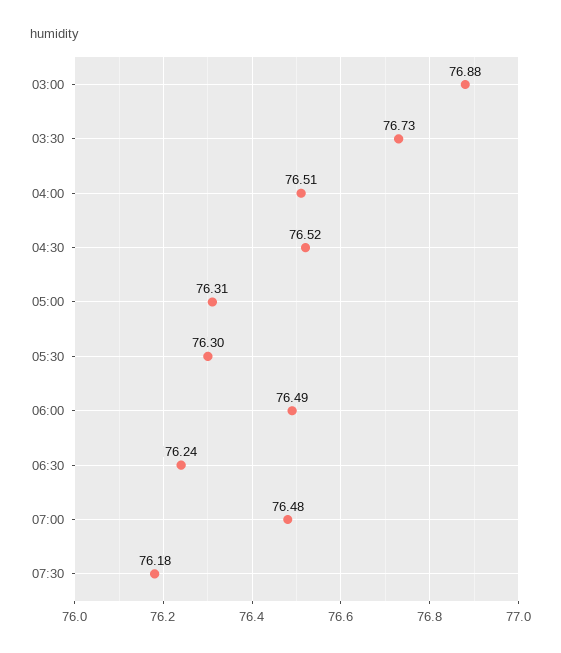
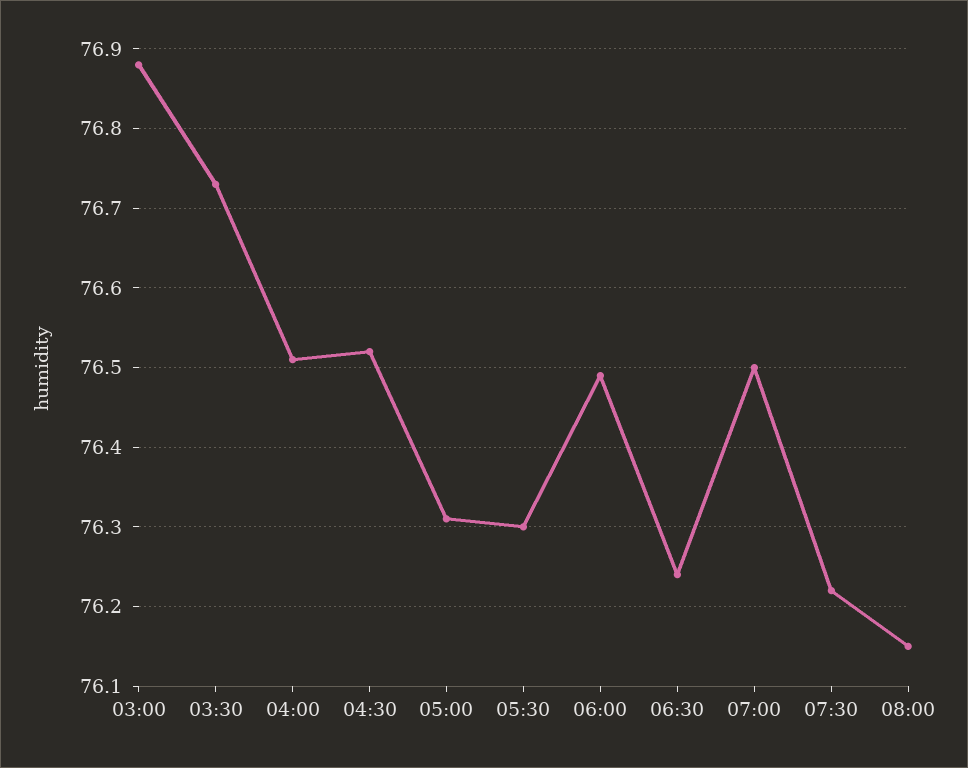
07:00: 76.48 -> 76.5
07:30: 76.18 -> 76.22
08:00: none -> 76.15

